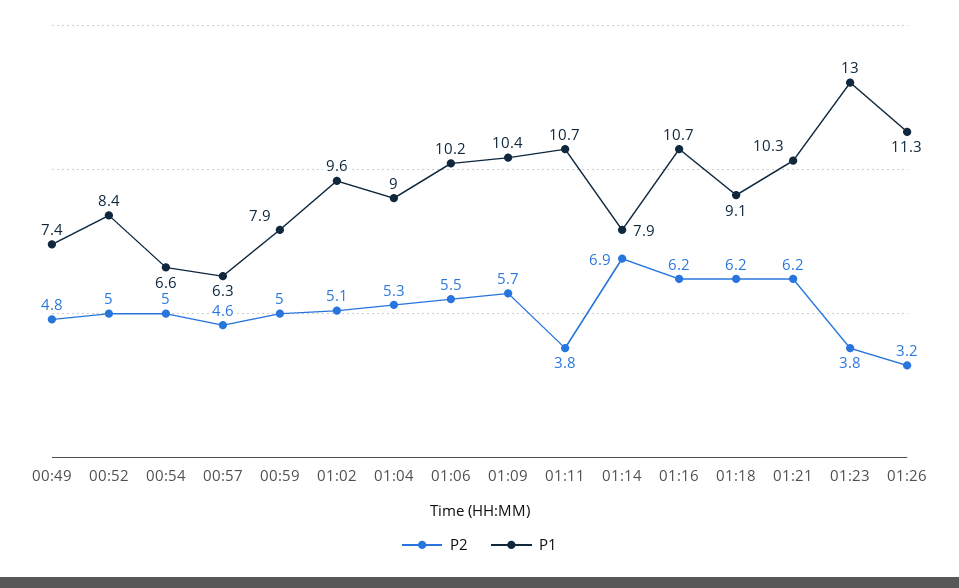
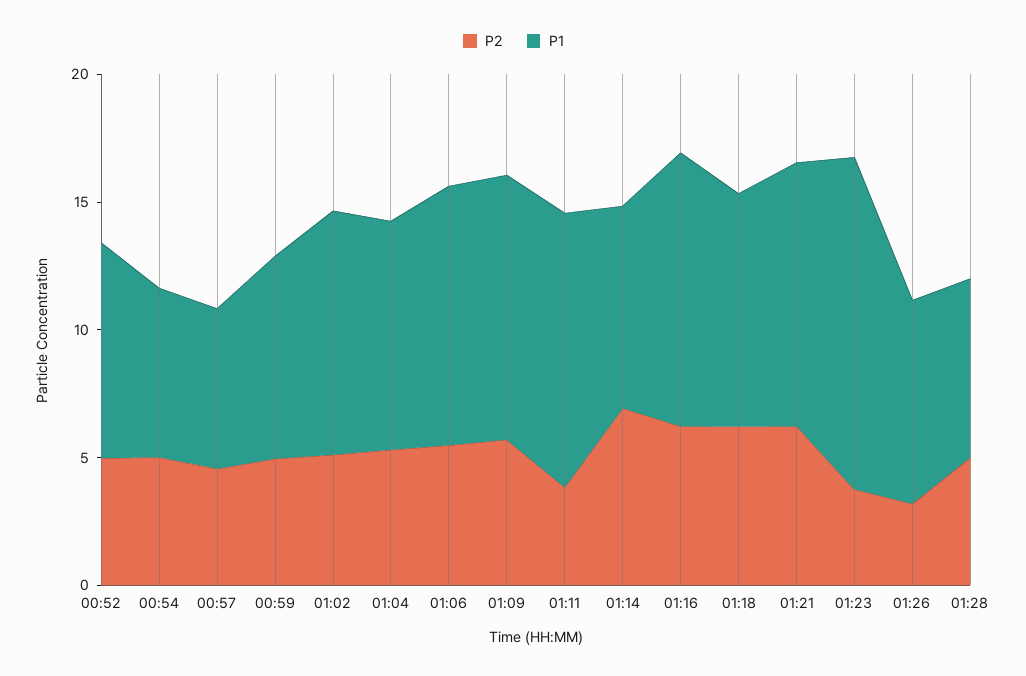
P2, 00:49: 4.8 -> none
P1, 00:49: 7.4 -> none
P1, 01:26: 11.3 -> 8
P2, 01:28: none -> 5
P1, 01:28: none -> 7

